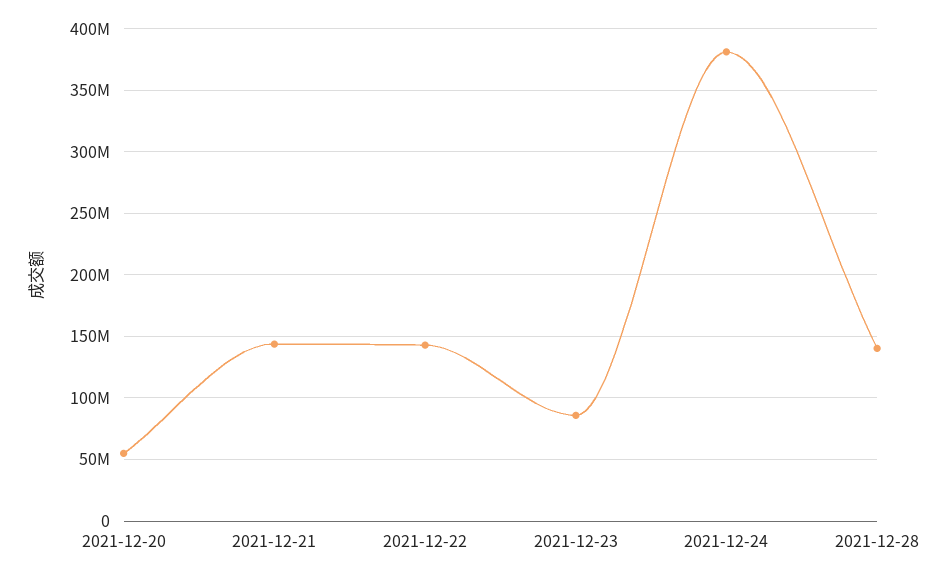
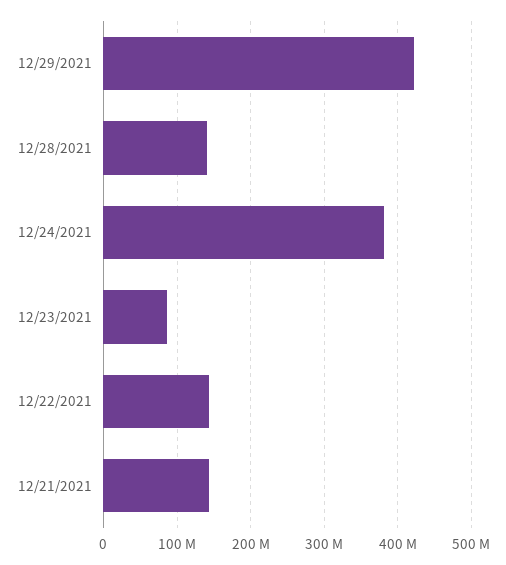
2021-12-20: 55000000 -> none
12/29/2021: none -> 420000000

